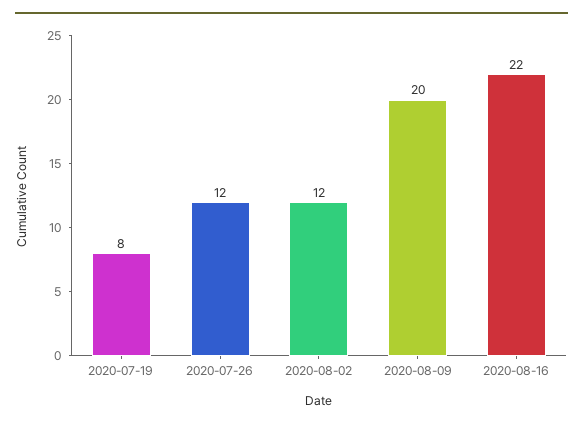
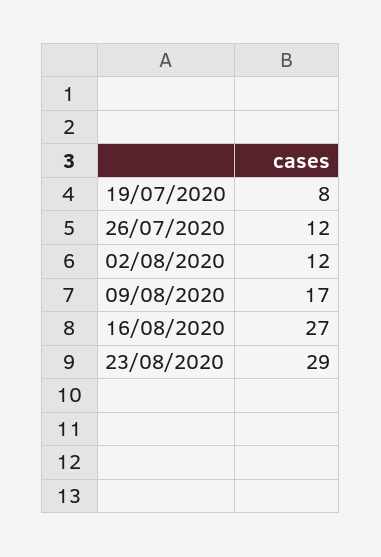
2020-08-09: 20 -> 17
2020-08-16: 22 -> 27
23/08/2020: none -> 29

